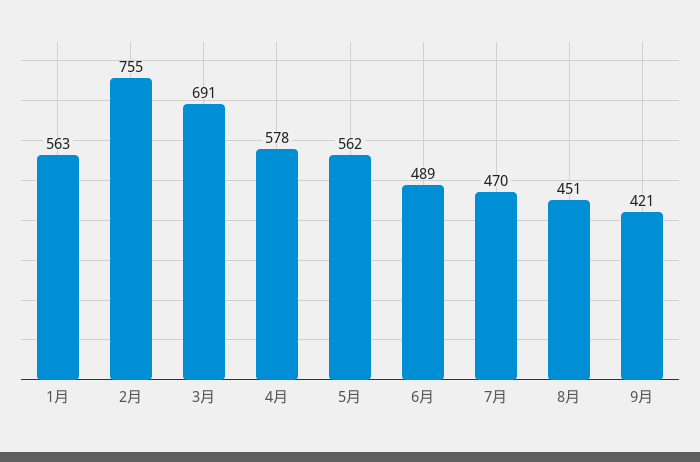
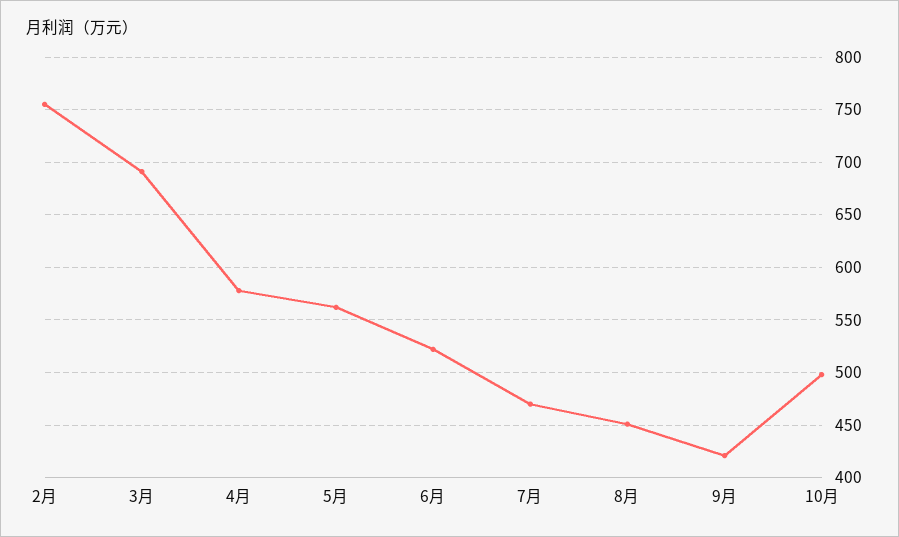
1月: 563 -> none
6月: 489 -> 520
10月: none -> 500

